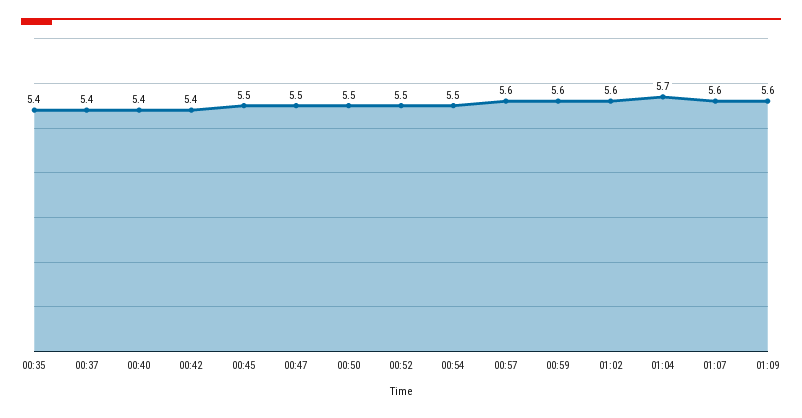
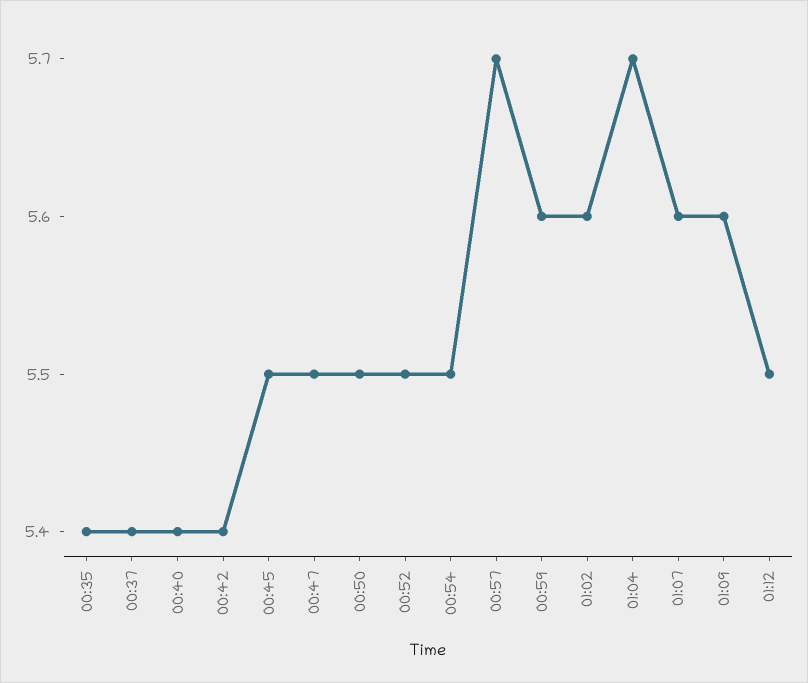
00:57: 5.6 -> 5.7
01:12: none -> 5.5

